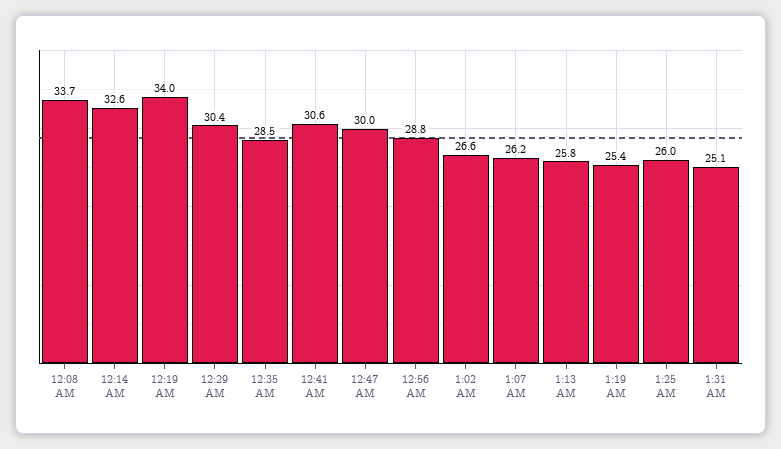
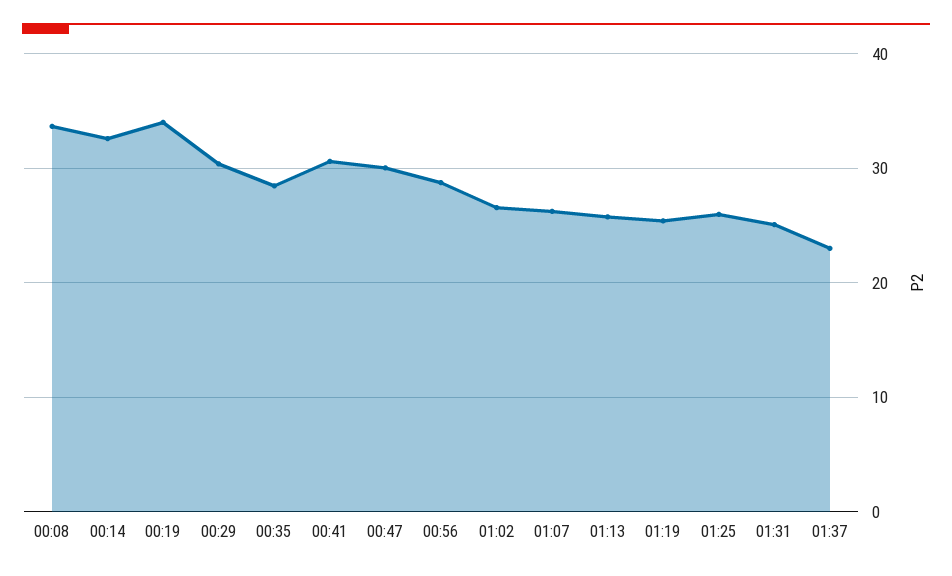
01:37: none -> 23

